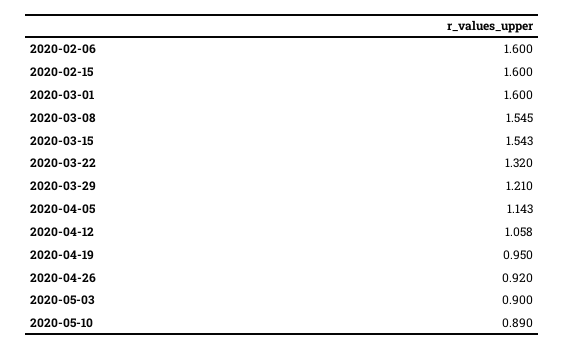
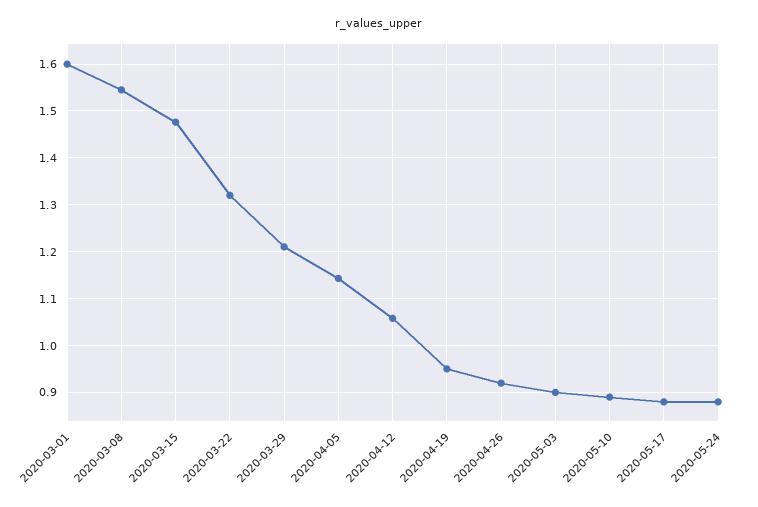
2020-02-06: 1.6 -> none
2020-02-15: 1.6 -> none
2020-03-15: 1.543 -> 1.48
2020-05-17: none -> 0.88
2020-05-24: none -> 0.88

